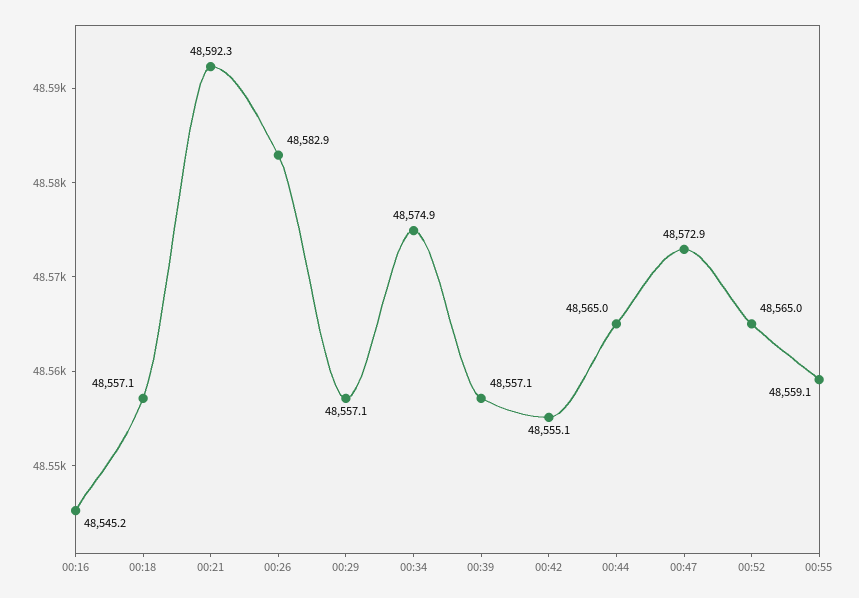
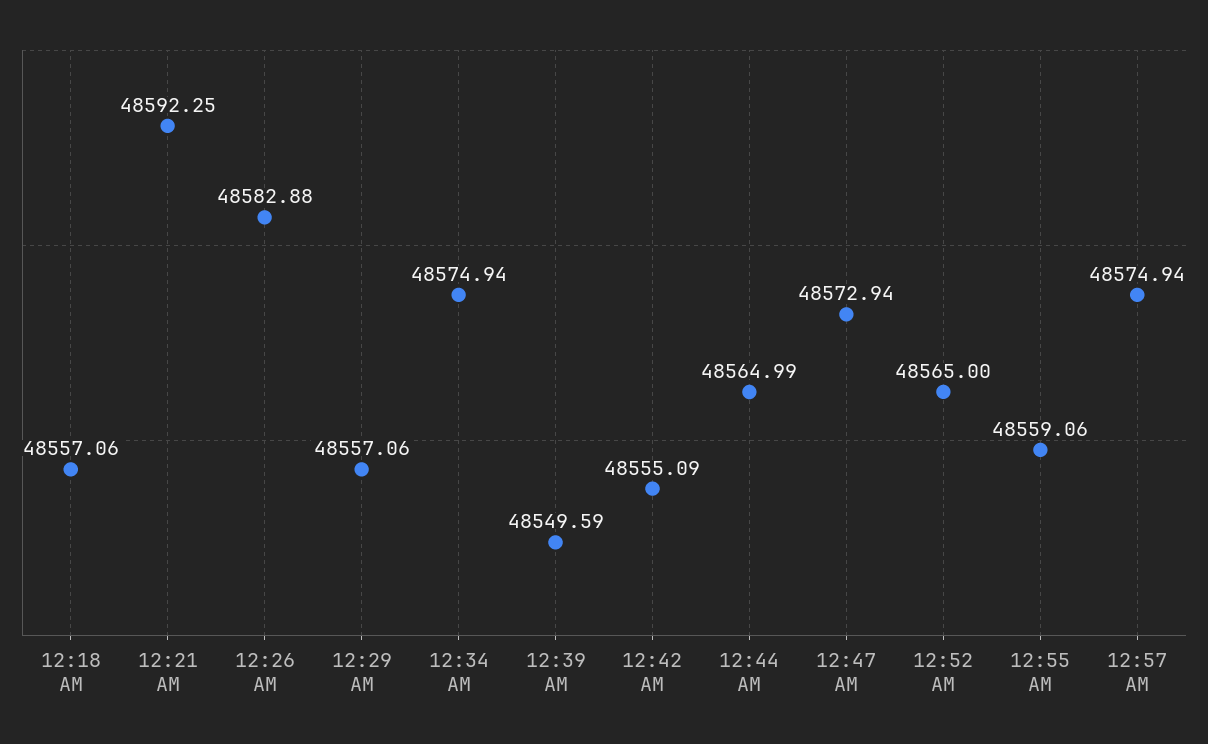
00:16: 48545.2 -> none
00:39: 48557.1 -> 48549.59
12:57 AM: none -> 48574.94

